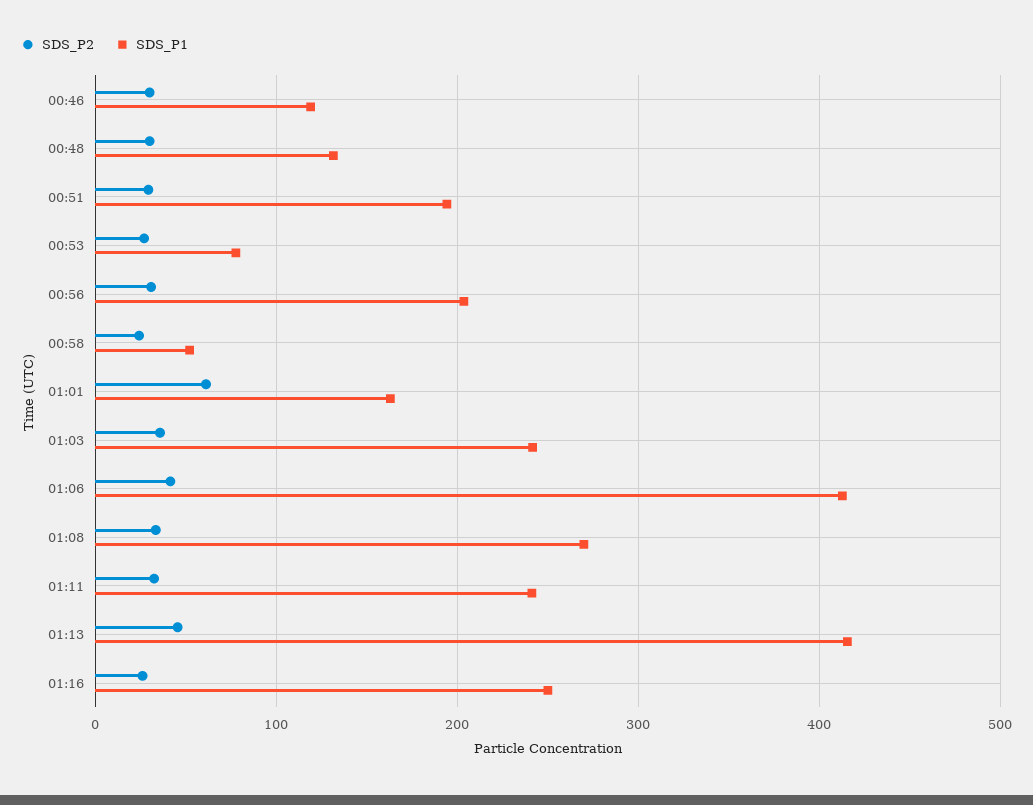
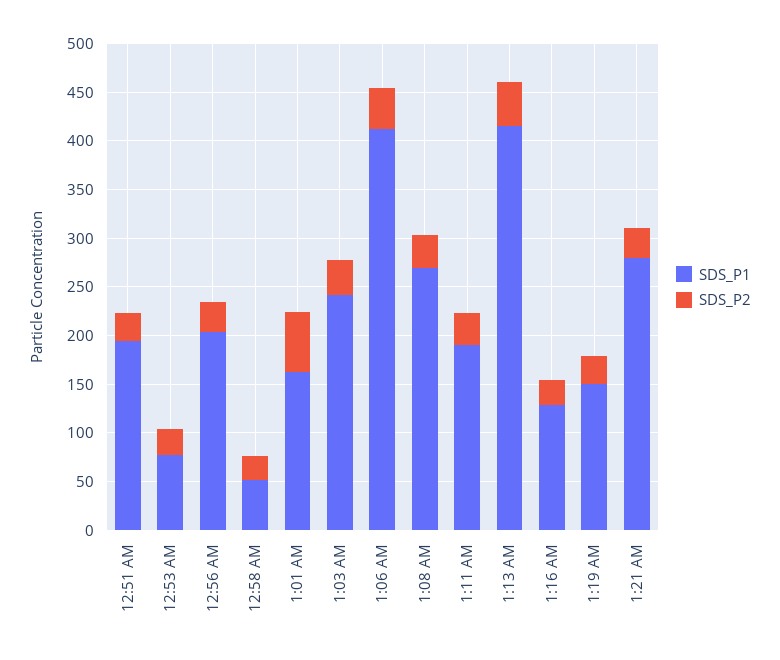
SDS_P2, 00:46: 30 -> none
SDS_P1, 00:46: 120 -> none
SDS_P2, 00:48: 30 -> none
SDS_P1, 00:48: 130 -> none
SDS_P1, 01:11: 240 -> 190
SDS_P1, 01:16: 250 -> 130
SDS_P1, 1:19 AM: none -> 150
SDS_P2, 1:19 AM: none -> 30
SDS_P1, 1:21 AM: none -> 280
SDS_P2, 1:21 AM: none -> 30

